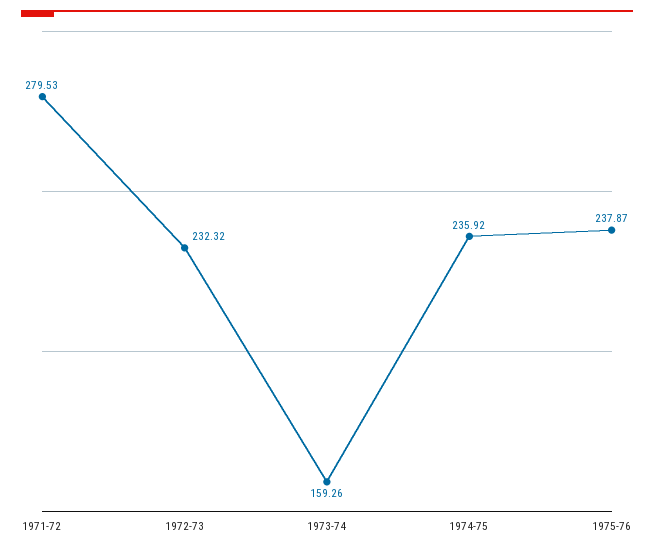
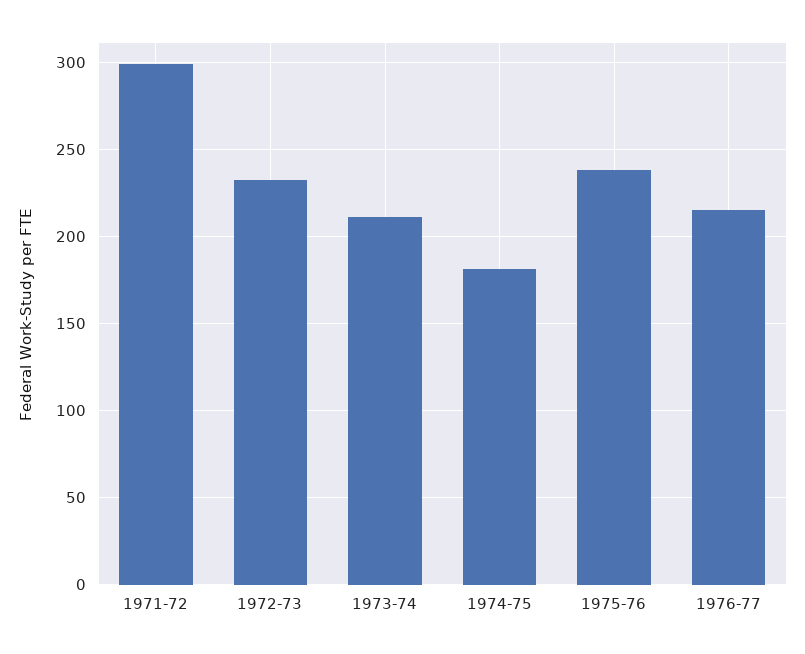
1971-72: 279.53 -> 300
1973-74: 159.26 -> 210
1974-75: 235.92 -> 180
1976-77: none -> 215

